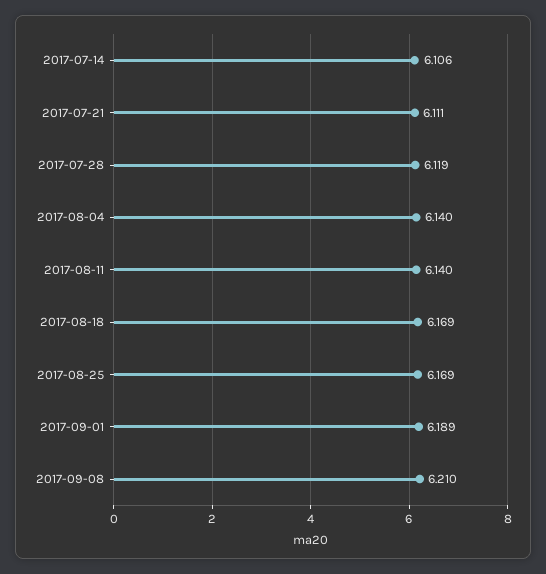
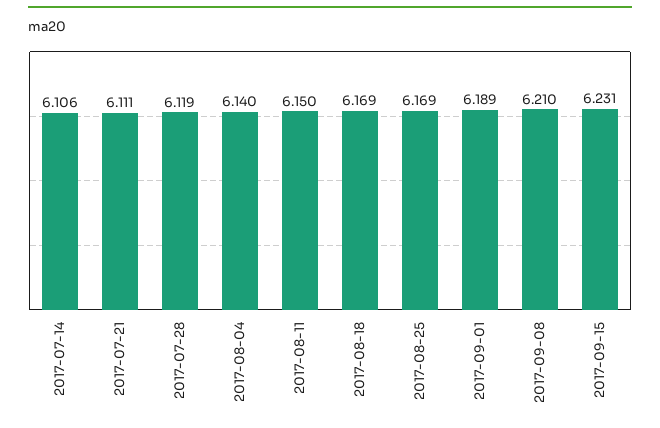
2017-08-11: 6.14 -> 6.15
2017-09-15: none -> 6.231

